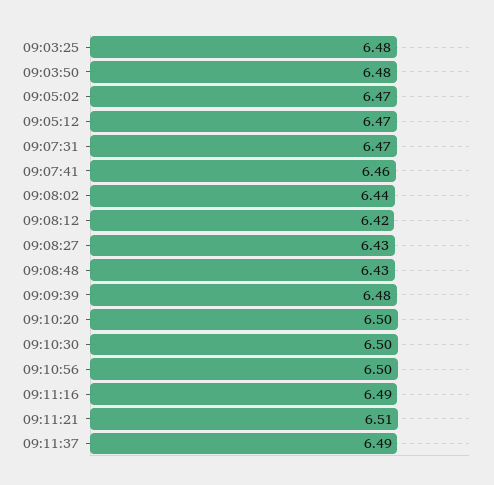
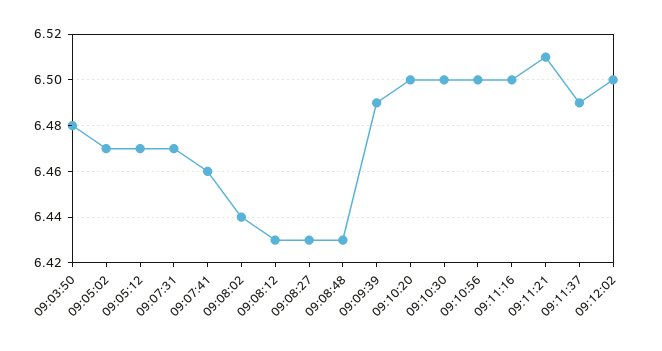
09:03:25: 6.48 -> none
09:08:12: 6.42 -> 6.43
09:09:39: 6.48 -> 6.49
09:11:16: 6.49 -> 6.5
09:12:02: none -> 6.5

